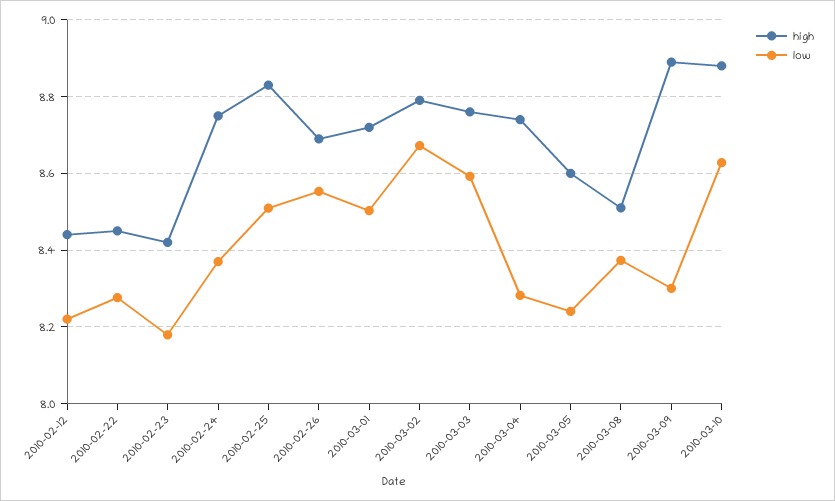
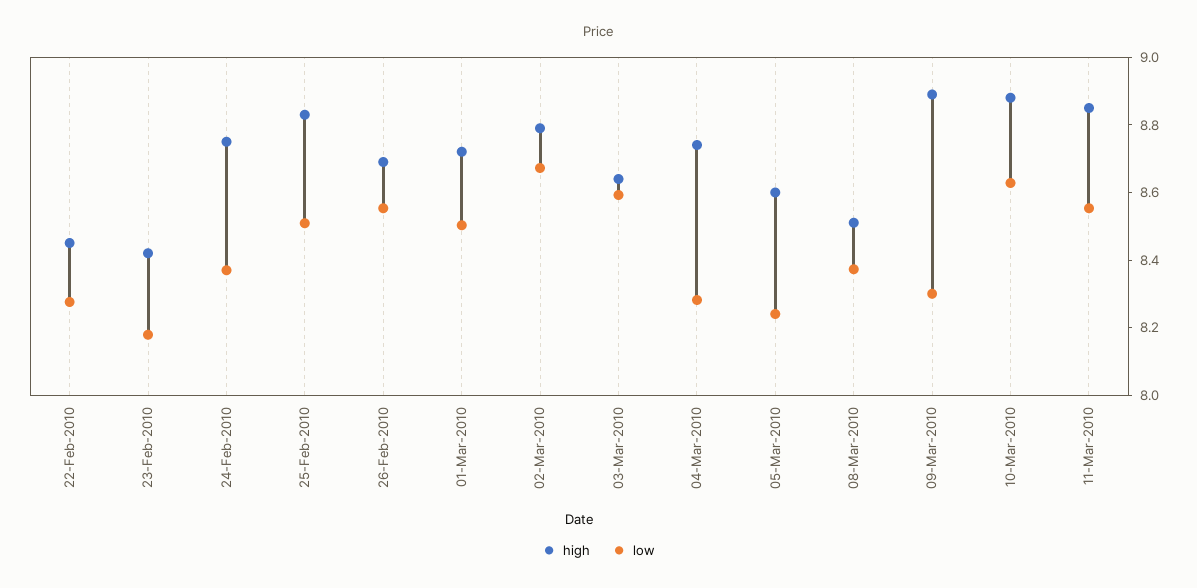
high, 2010-02-12: 8.44 -> none
low, 2010-02-12: 8.22 -> none
high, 2010-03-03: 8.76 -> 8.65
high, 11-Mar-2010: none -> 8.85
low, 11-Mar-2010: none -> 8.55

